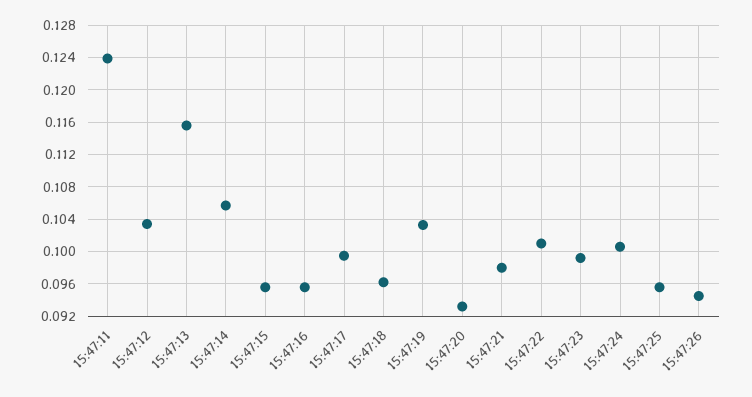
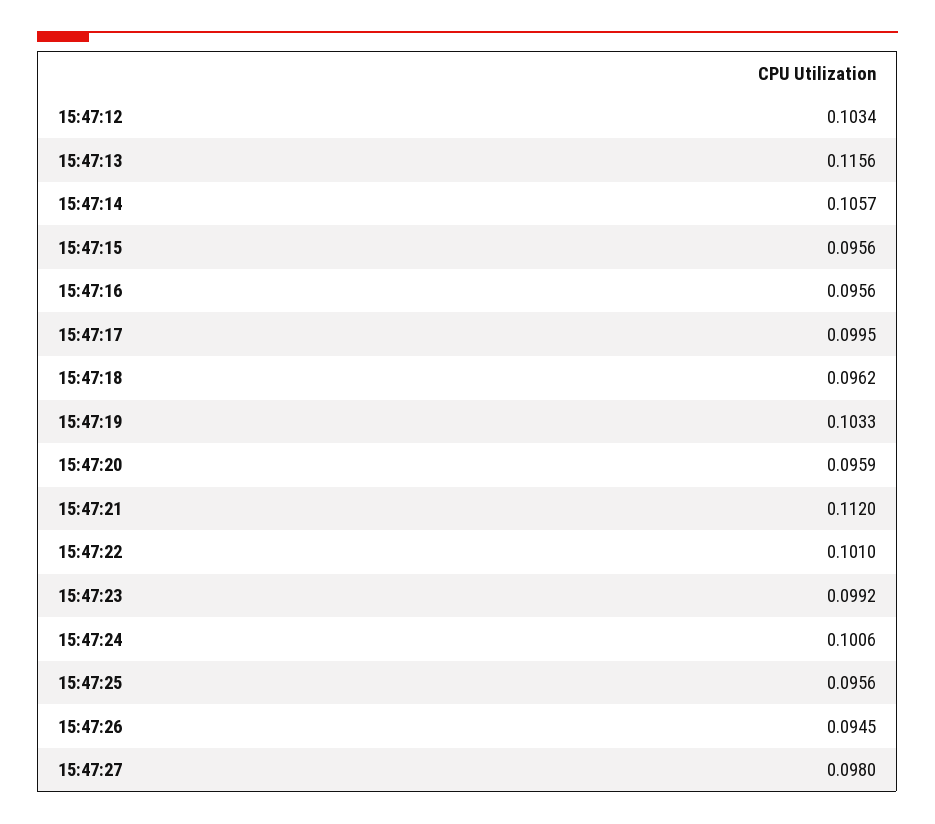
15:47:11: 0.124 -> none
15:47:20: 0.093 -> 0.0959
15:47:21: 0.098 -> 0.112
15:47:27: none -> 0.098

